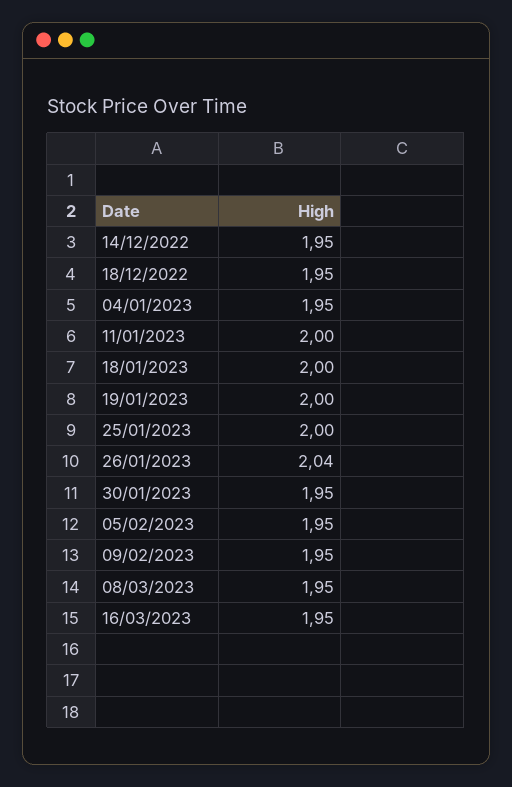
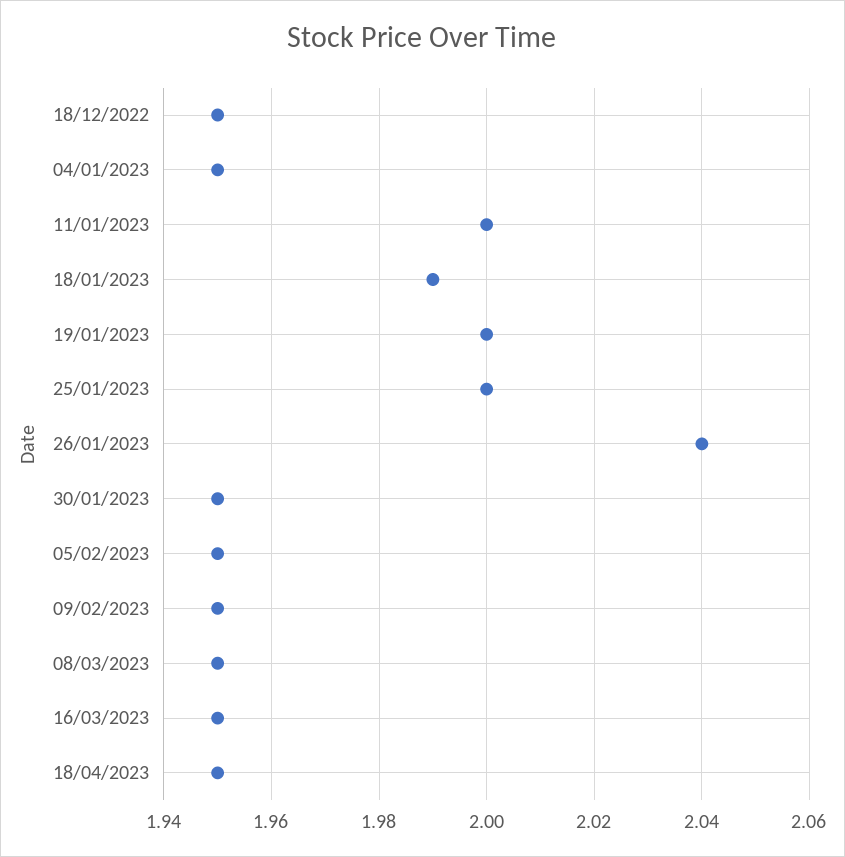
14/12/2022: 1.95 -> none
18/01/2023: 2 -> 1.99
18/04/2023: none -> 1.95

